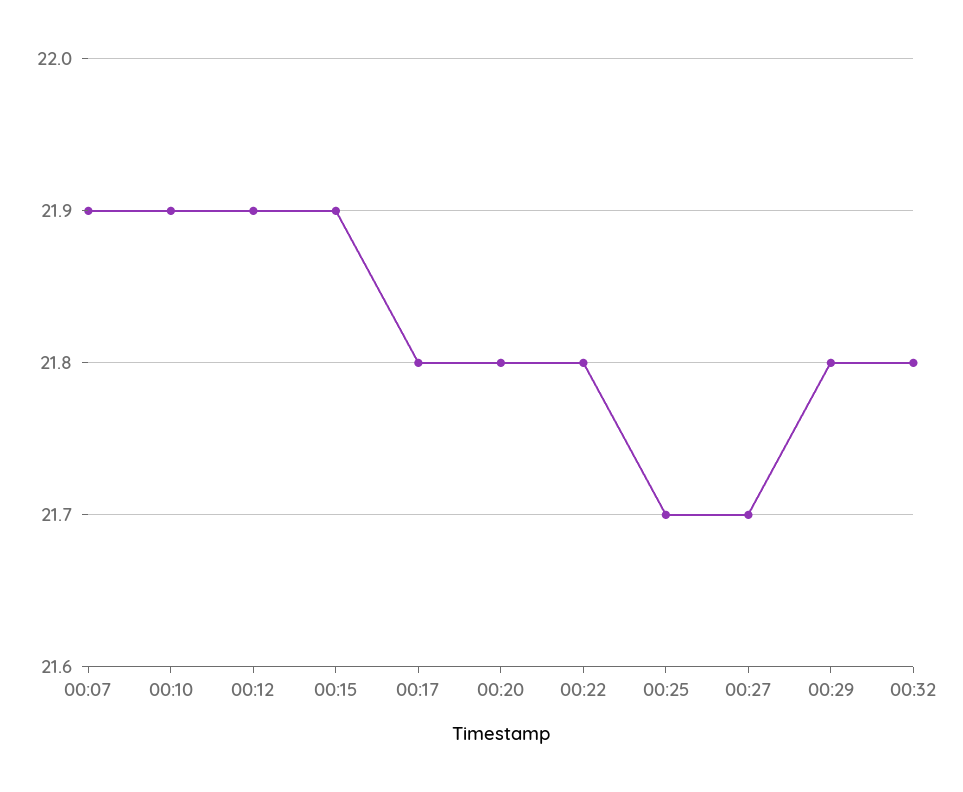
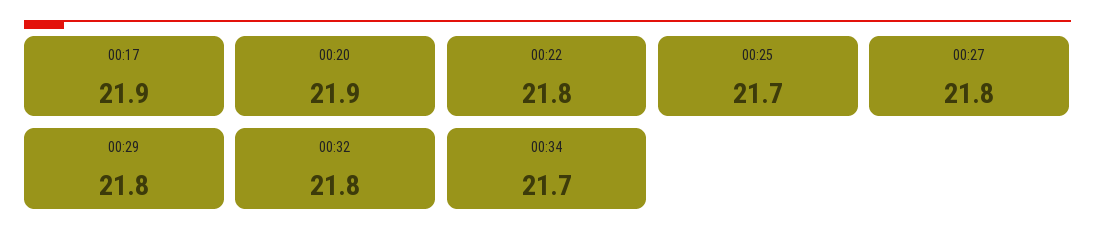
00:07: 21.9 -> none
00:10: 21.9 -> none
00:12: 21.9 -> none
00:15: 21.9 -> none
00:17: 21.8 -> 21.9
00:20: 21.8 -> 21.9
00:27: 21.7 -> 21.8
00:34: none -> 21.7

